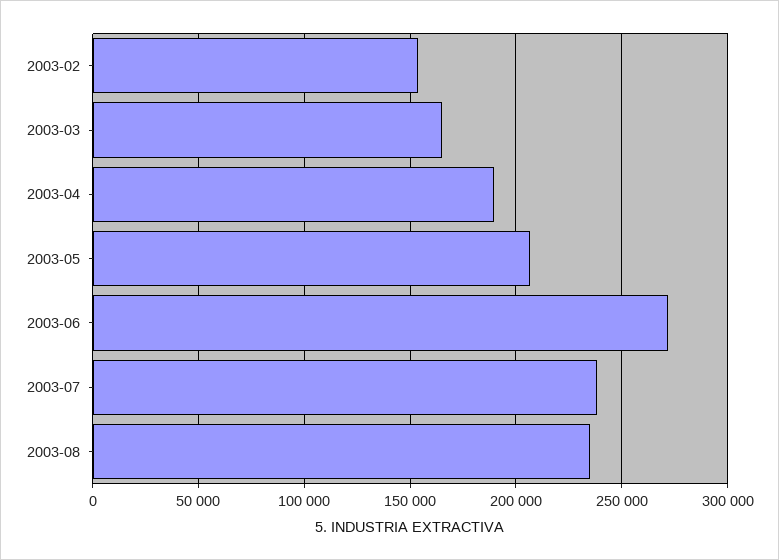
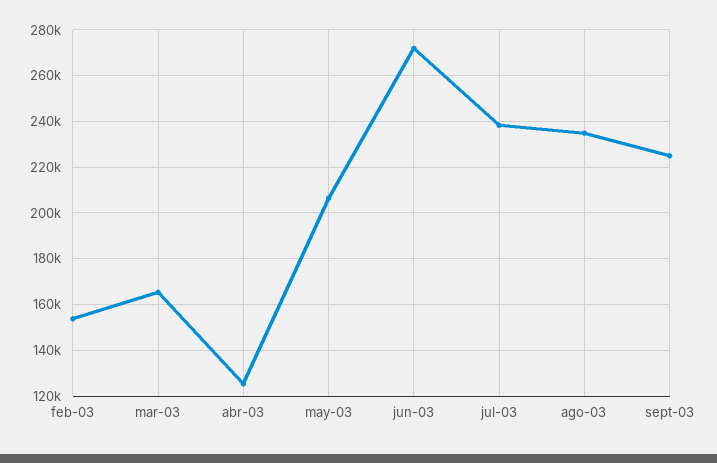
2003-04: 190000 -> 125000
sept-03: none -> 225000

